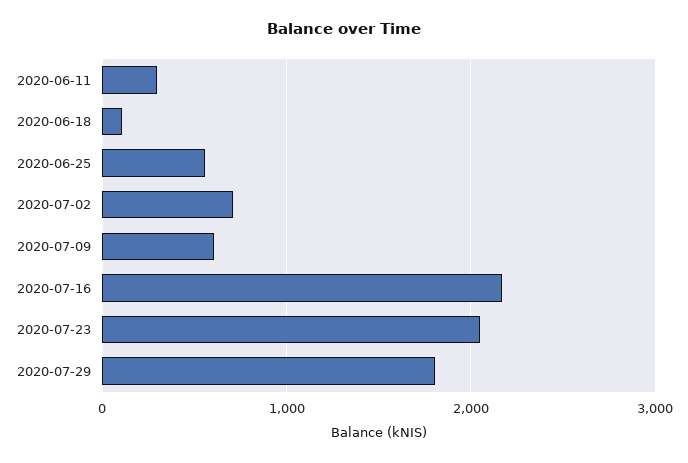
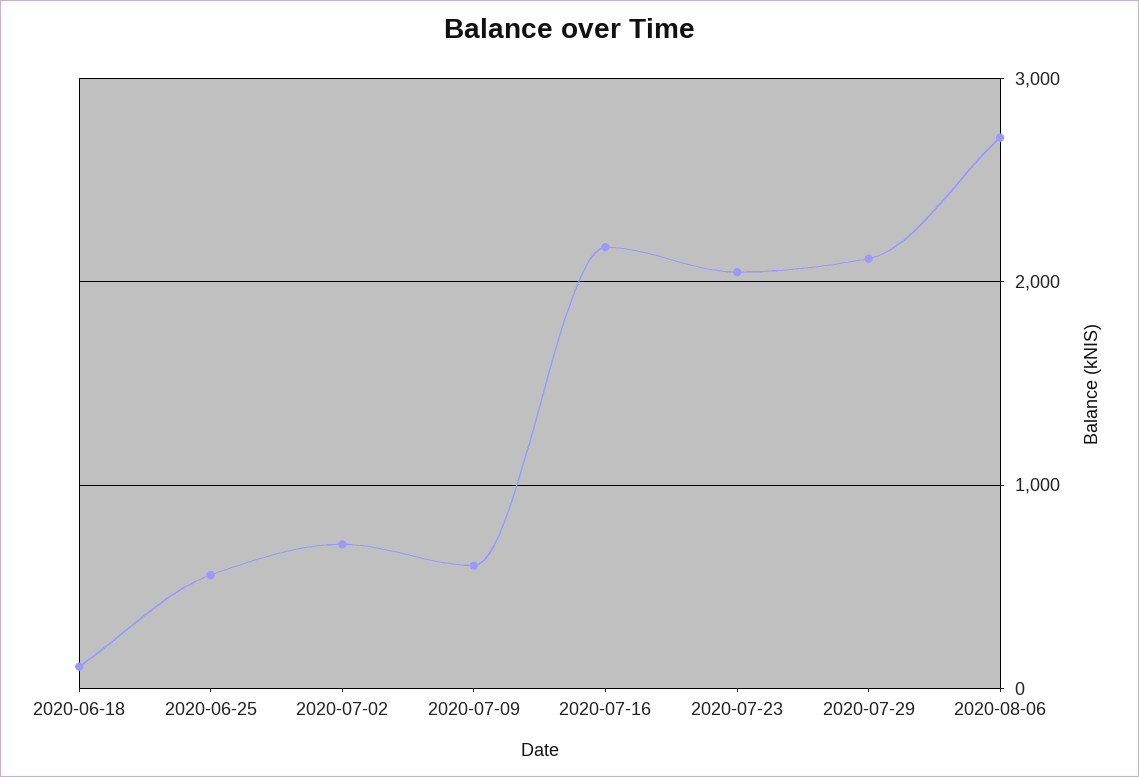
2020-06-11: 300 -> none
2020-07-29: 1800 -> 2100
2020-08-06: none -> 2700

